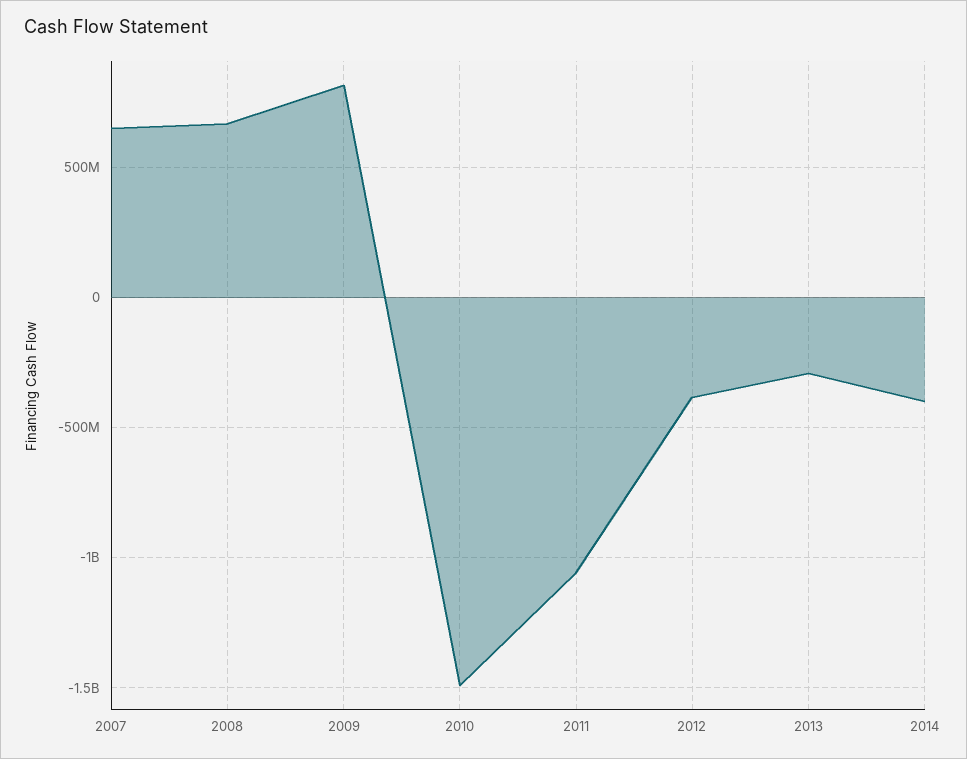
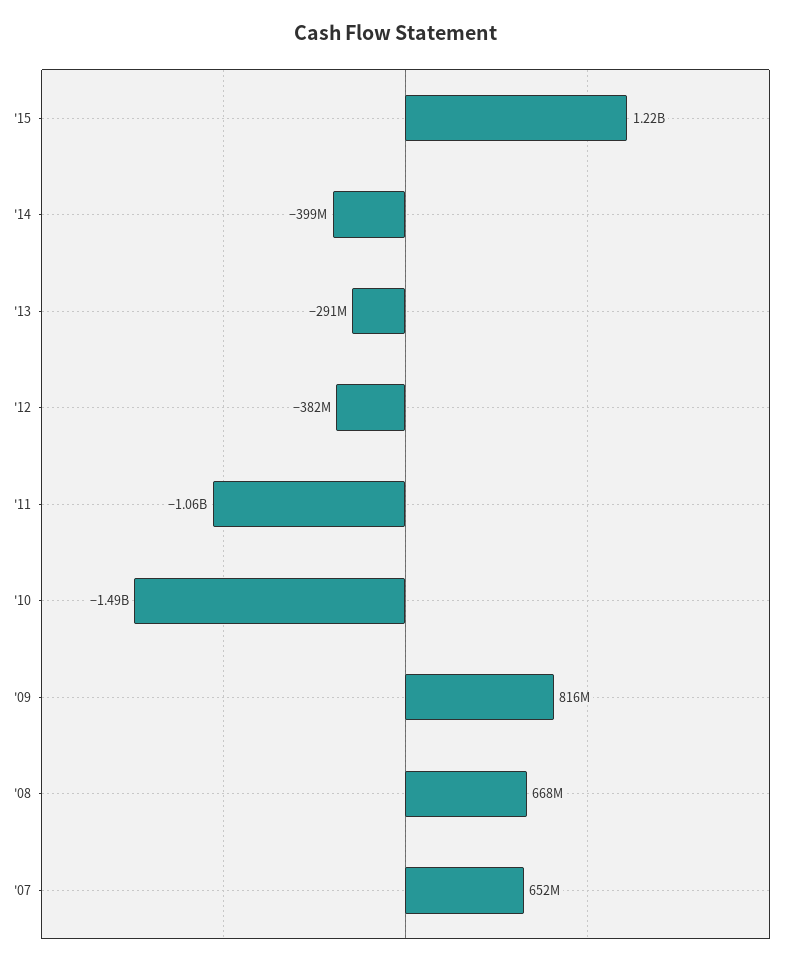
'15: none -> 1220000000

